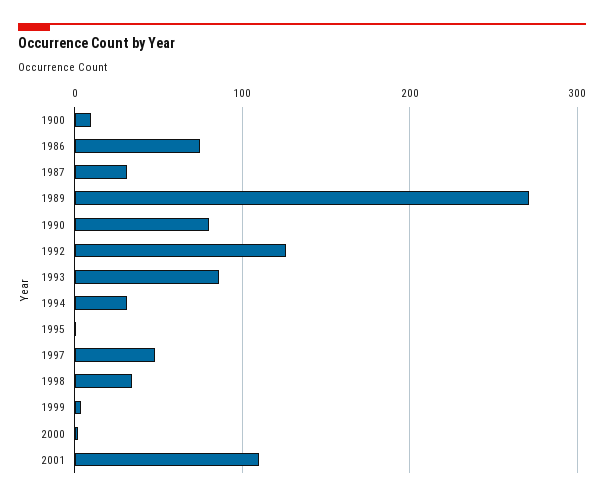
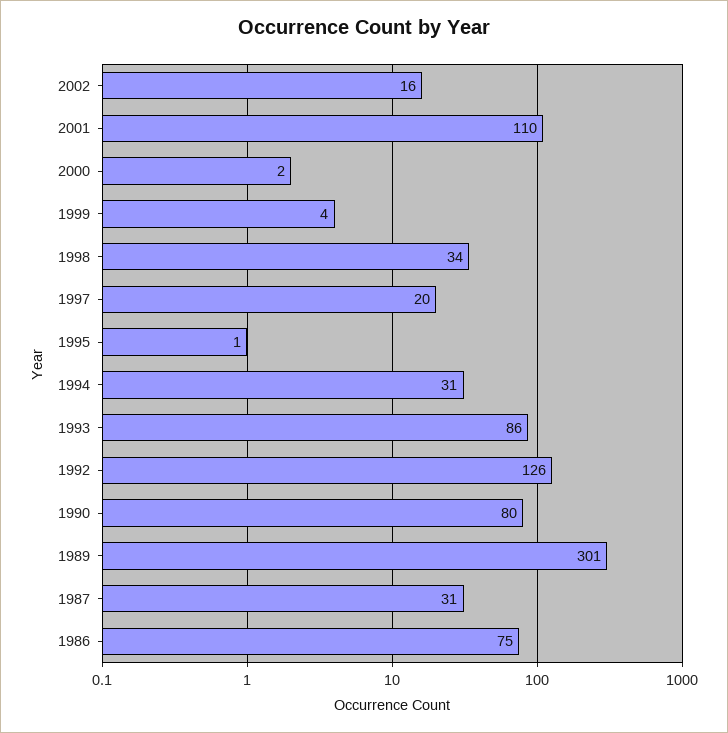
1900: 10 -> none
1989: 270 -> 301
1997: 50 -> 20
2002: none -> 16

